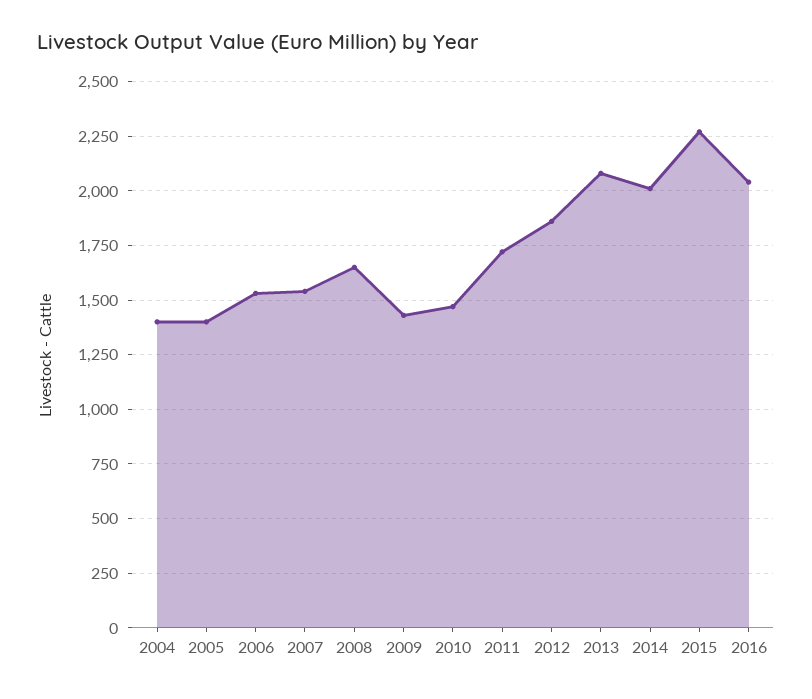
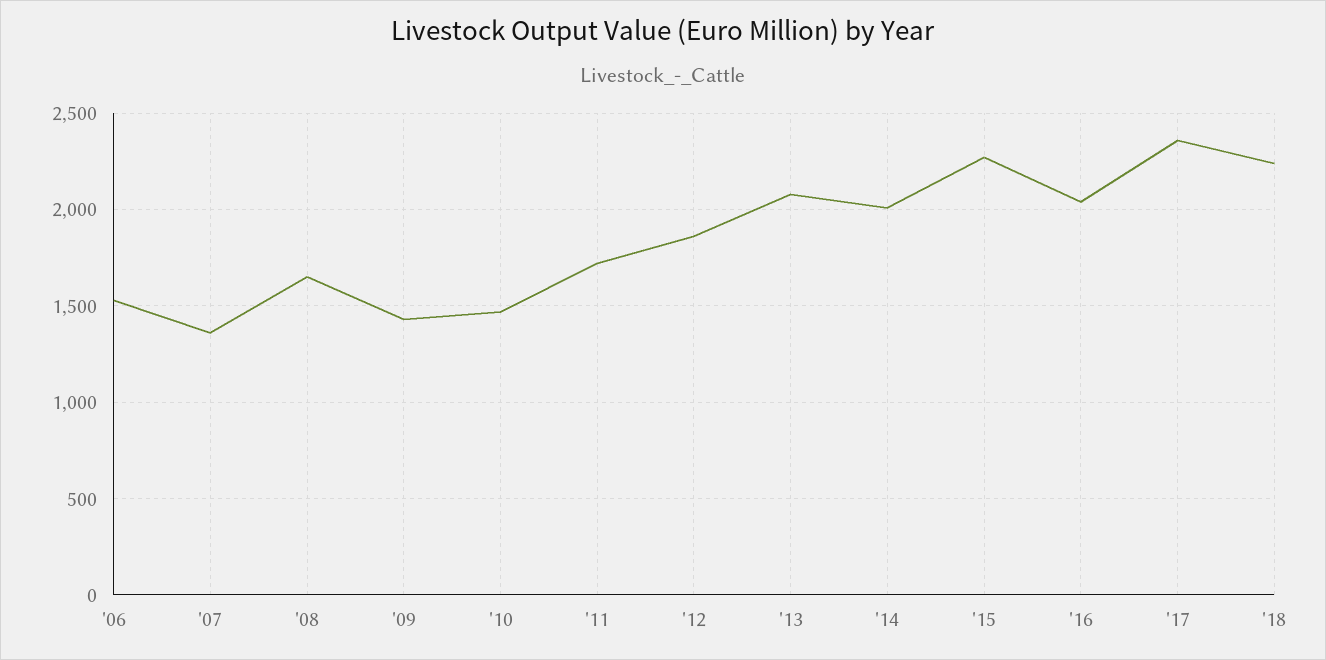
2004: 1400 -> none
2005: 1400 -> none
2007: 1550 -> 1350
'17: none -> 2350
'18: none -> 2250

